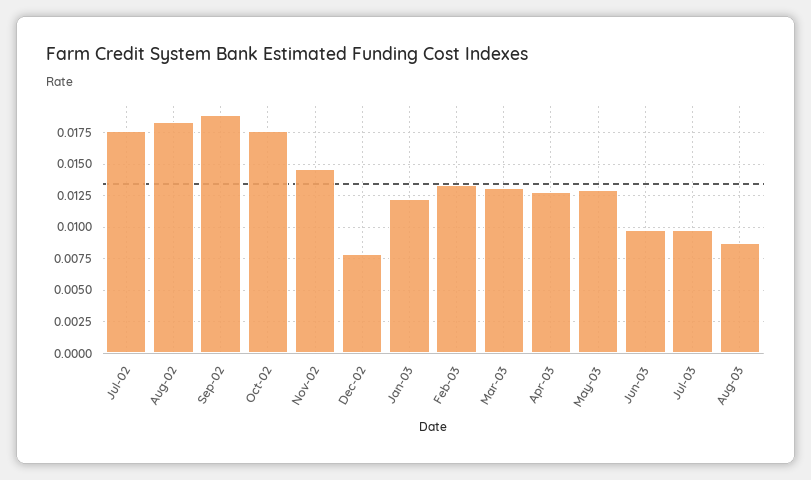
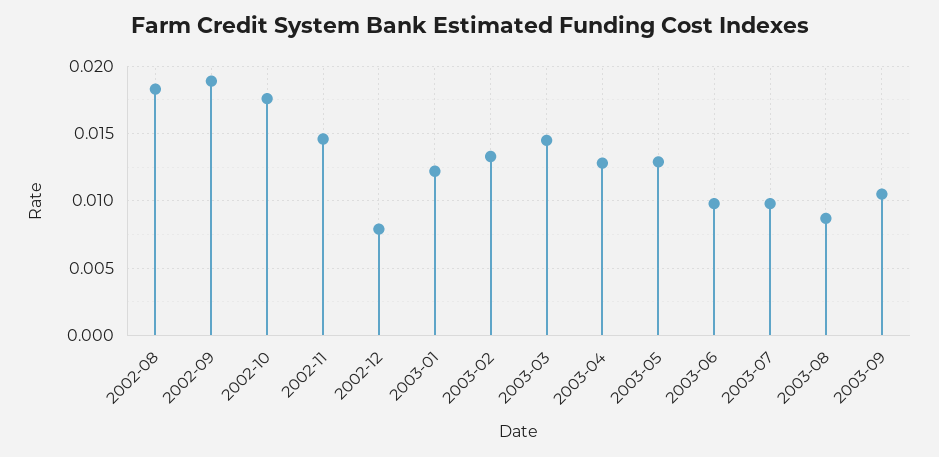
Jul-02: 0.0175 -> none
Mar-03: 0.013 -> 0.0145
2003-09: none -> 0.0105

